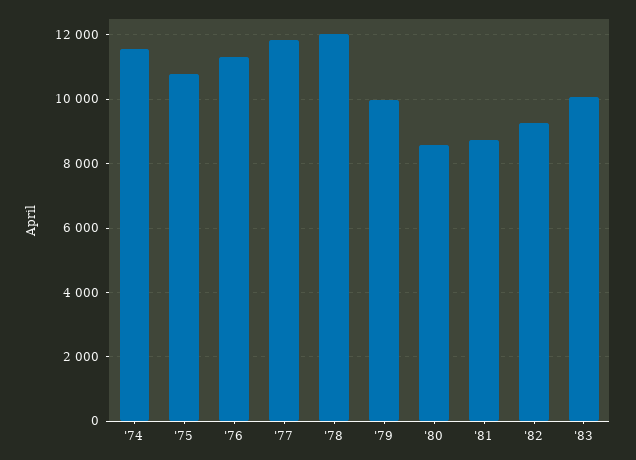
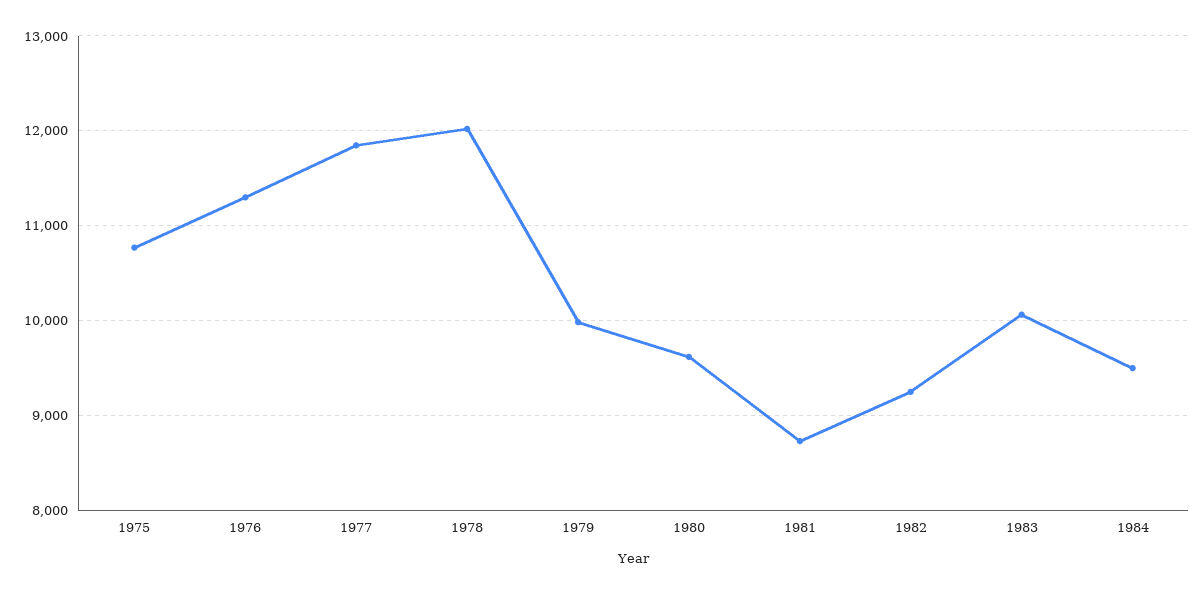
'74: 11600 -> none
'80: 8600 -> 9600
1984: none -> 9500

